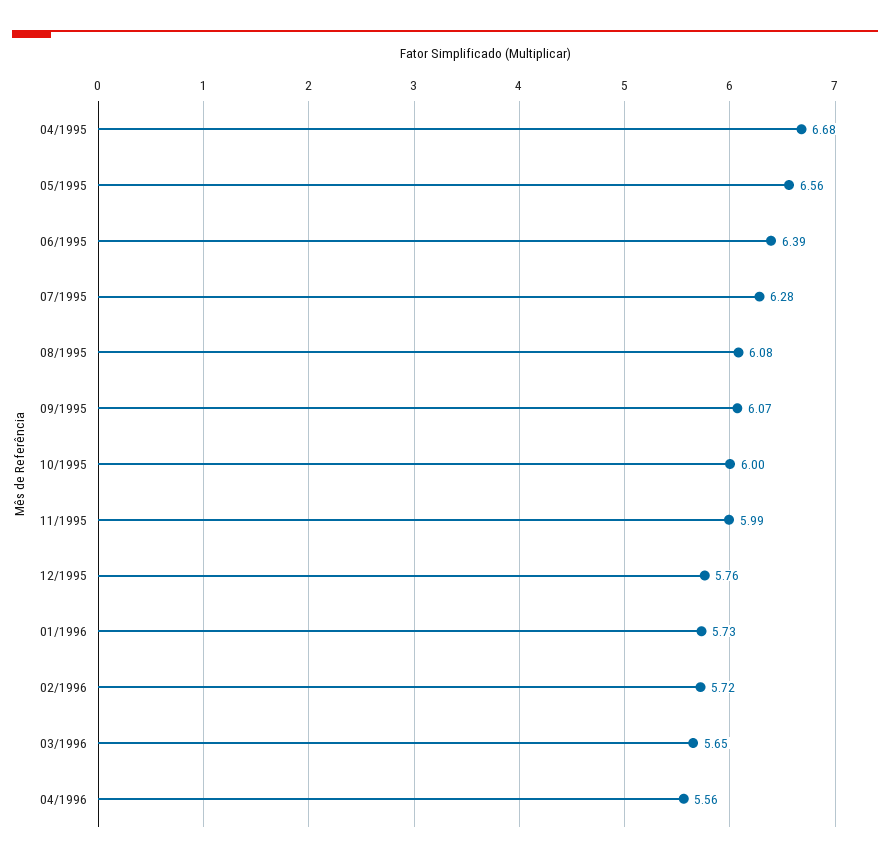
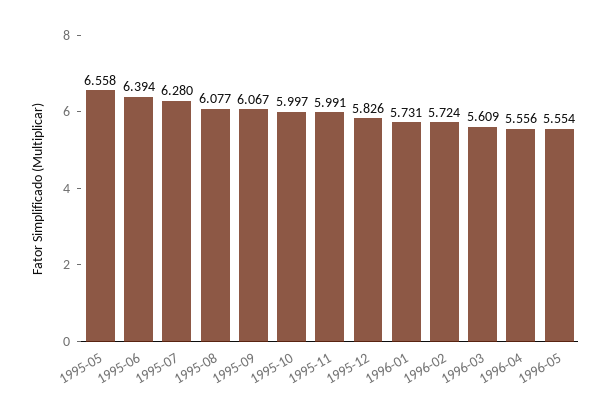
04/1995: 6.68 -> none
12/1995: 5.76 -> 5.826
03/1996: 5.65 -> 5.609
1996-05: none -> 5.554

